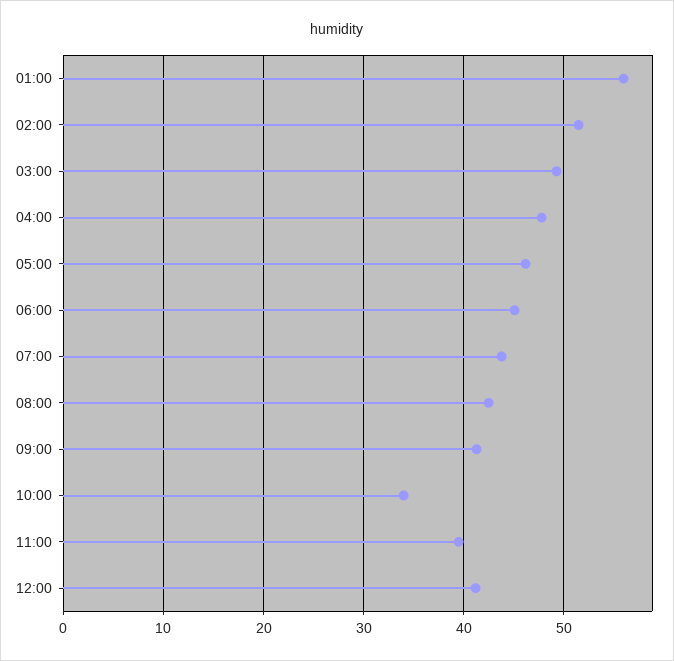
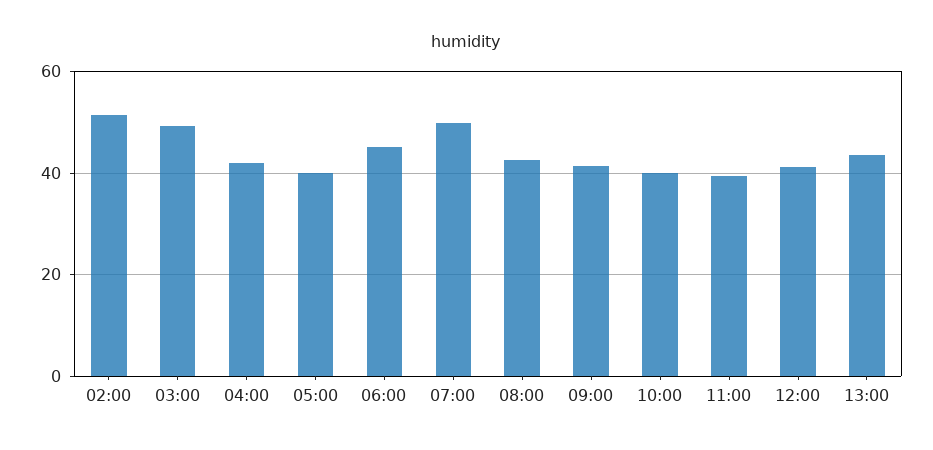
01:00: 56 -> none
04:00: 48 -> 42
05:00: 46 -> 40
07:00: 44 -> 50
10:00: 34 -> 40
13:00: none -> 44

